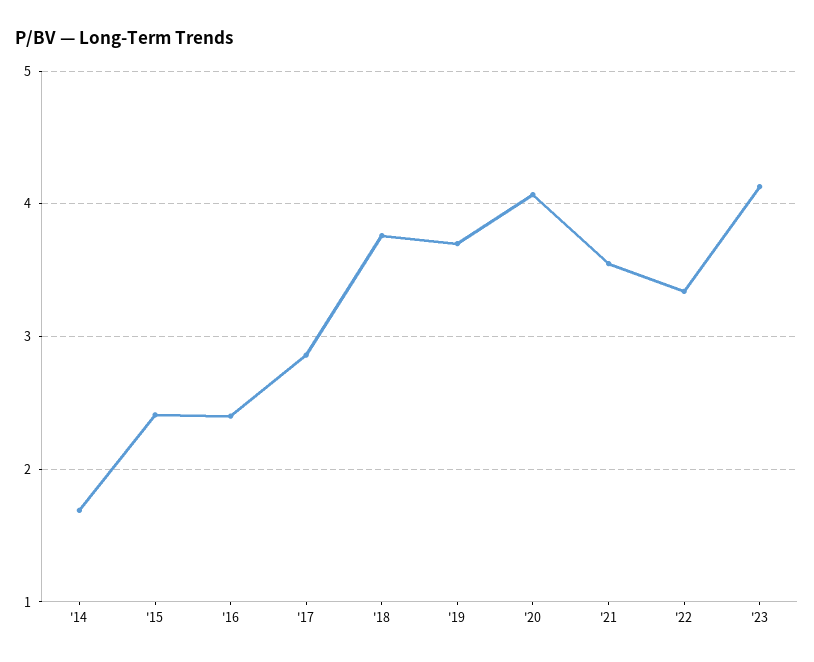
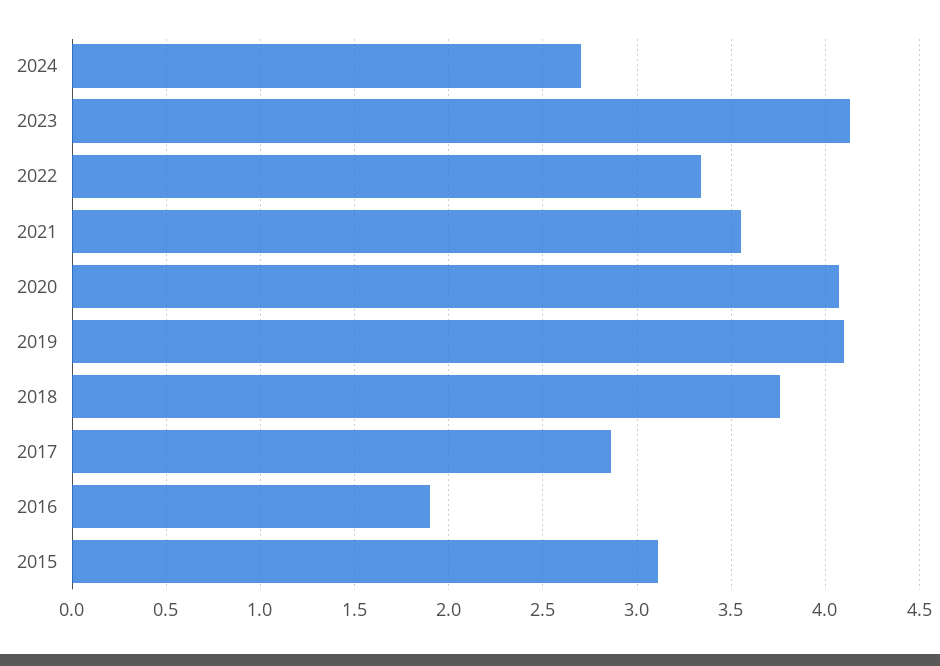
'14: 1.7 -> none
'15: 2.4 -> 3.1
'16: 2.4 -> 1.9
'19: 3.7 -> 4.1
2024: none -> 2.7

